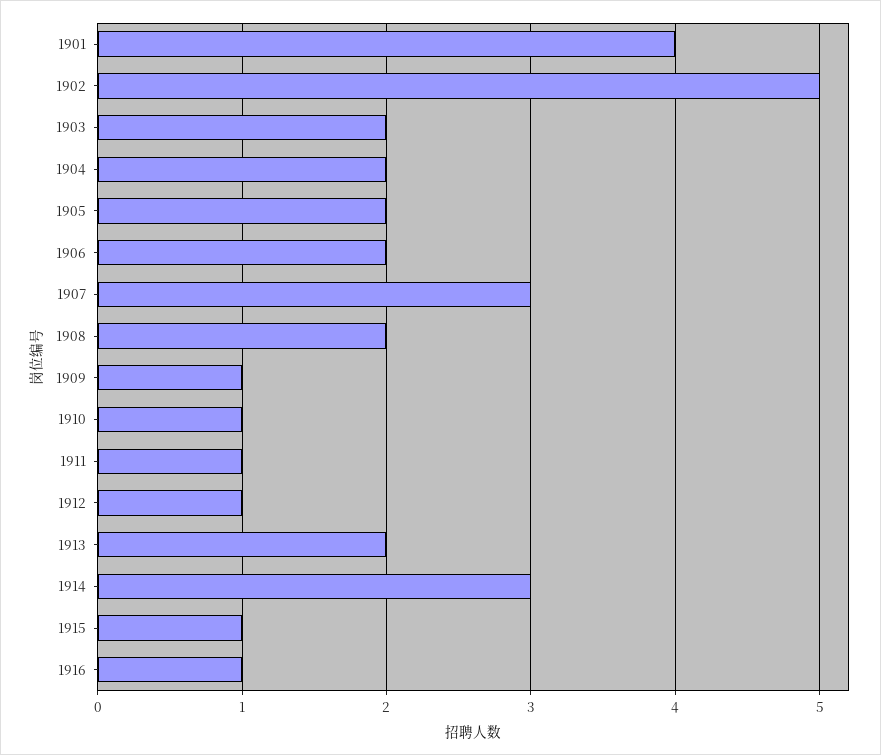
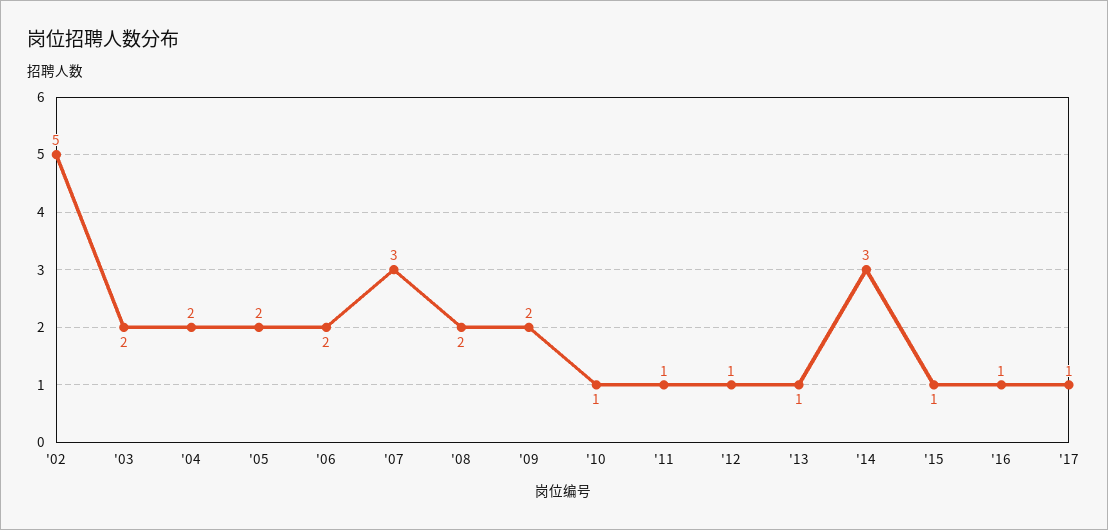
1901: 4 -> none
1909: 1 -> 2
1913: 2 -> 1
'17: none -> 1

